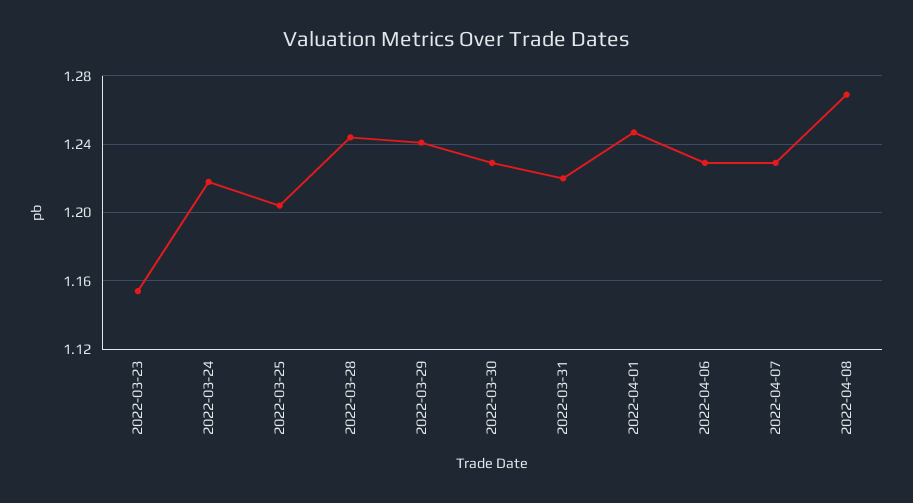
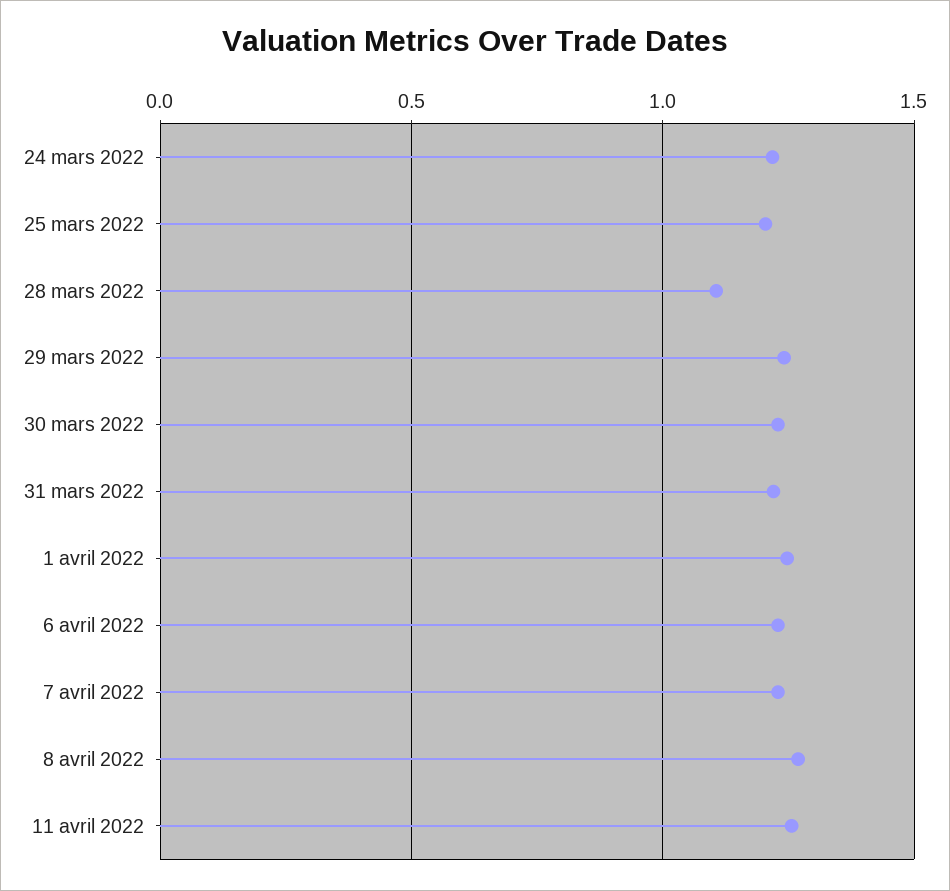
2022-03-23: 1.155 -> none
2022-03-28: 1.245 -> 1.1
11 avril 2022: none -> 1.25

